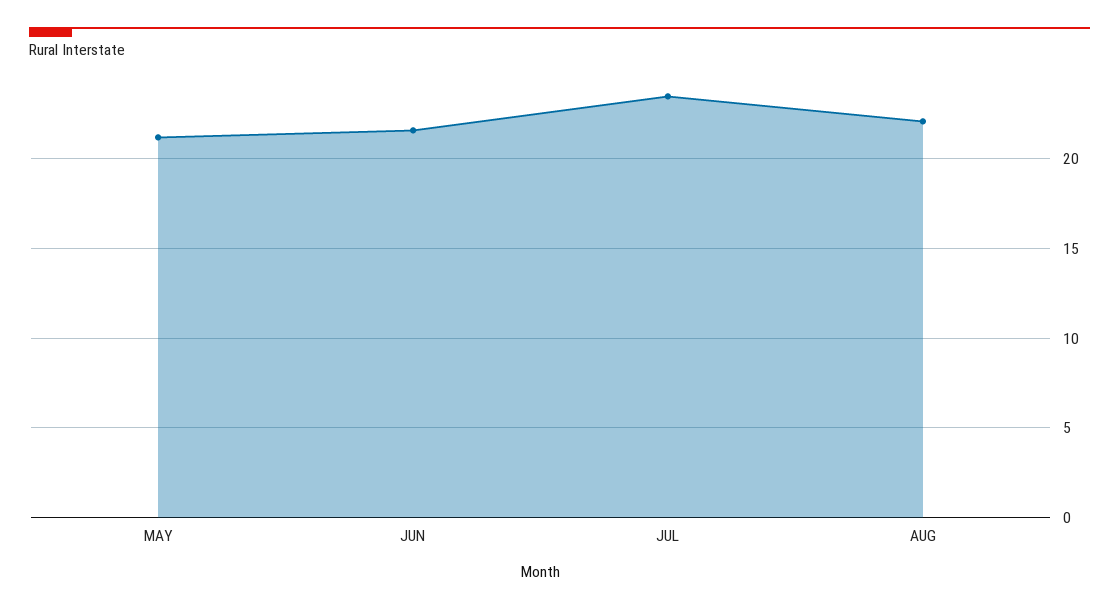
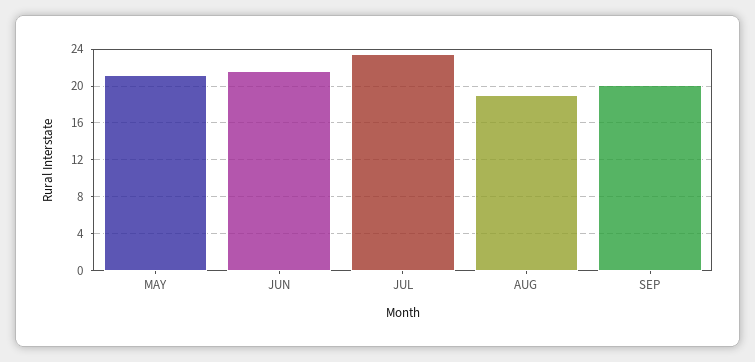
AUG: 22 -> 19
SEP: none -> 20

